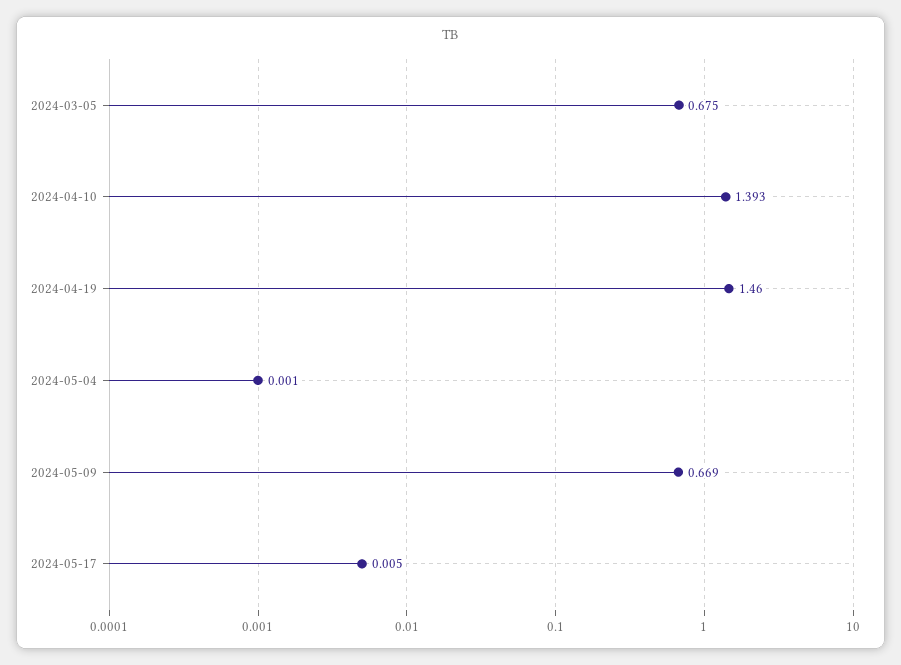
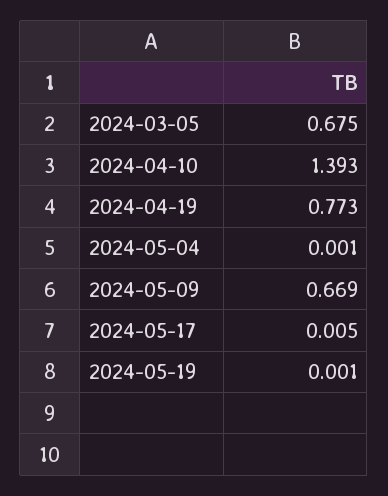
2024-04-19: 1.46 -> 0.773
2024-05-19: none -> 0.001

